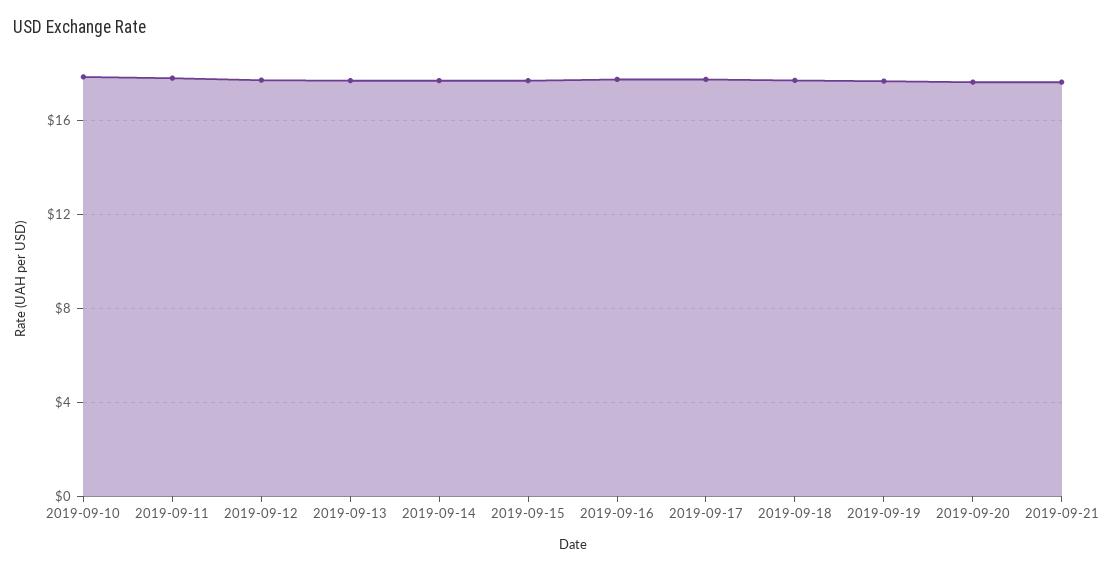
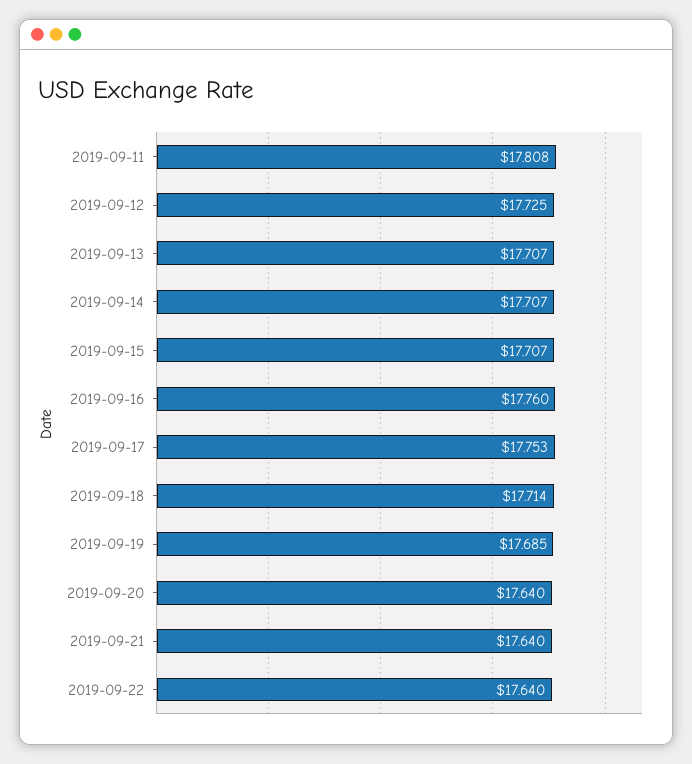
2019-09-10: 18 -> none
2019-09-22: none -> 17.64

